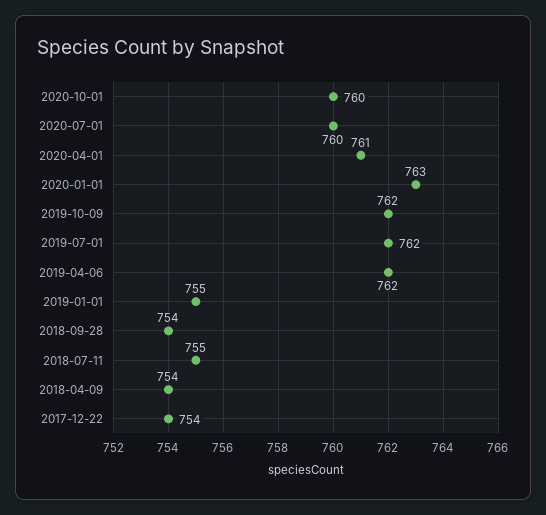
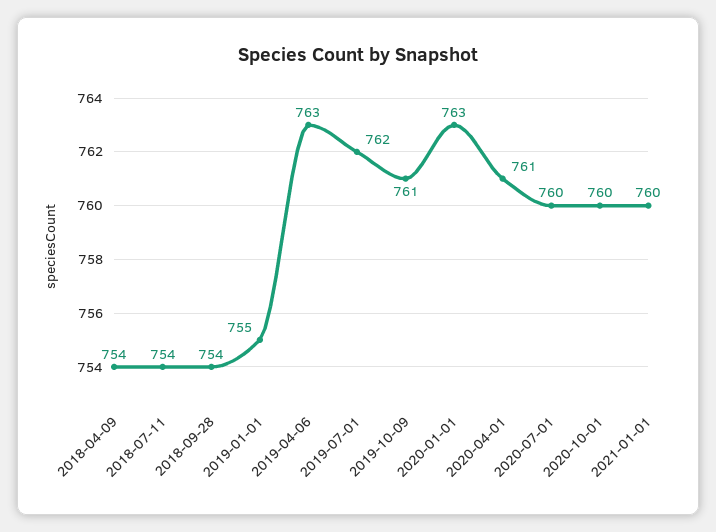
2019-10-09: 762 -> 761
2019-04-06: 762 -> 763
2018-07-11: 755 -> 754
2017-12-22: 754 -> none
2021-01-01: none -> 760

